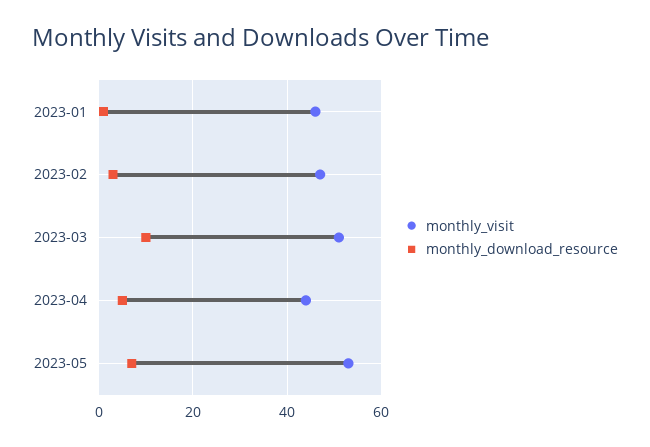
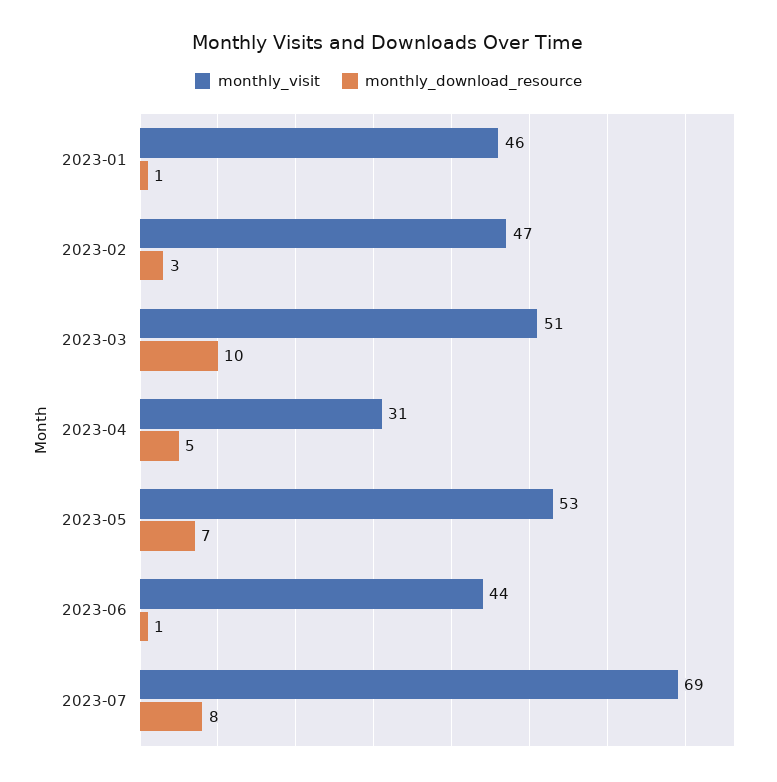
monthly_visit, 2023-04: 45 -> 31
monthly_visit, 2023-06: none -> 44
monthly_download_resource, 2023-06: none -> 1
monthly_visit, 2023-07: none -> 69
monthly_download_resource, 2023-07: none -> 8

